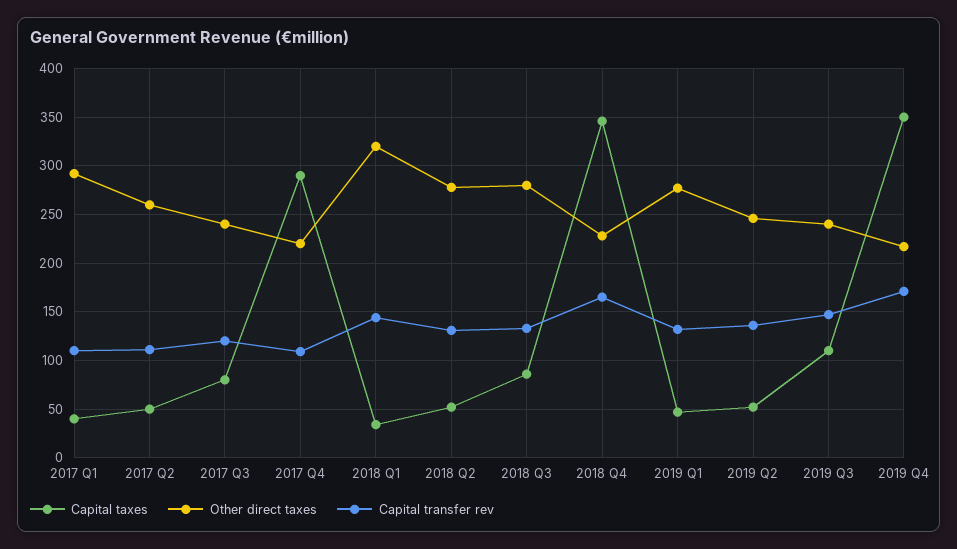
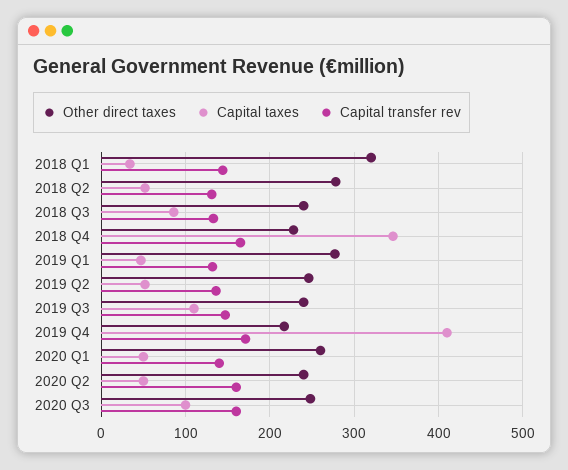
Capital taxes, 2017 Q1: 40 -> none
Other direct taxes, 2017 Q1: 290 -> none
Capital transfer rev, 2017 Q1: 110 -> none
Capital taxes, 2017 Q2: 50 -> none
Other direct taxes, 2017 Q2: 260 -> none
Capital transfer rev, 2017 Q2: 110 -> none
Capital taxes, 2017 Q3: 80 -> none
Other direct taxes, 2017 Q3: 240 -> none
Capital transfer rev, 2017 Q3: 120 -> none
Capital taxes, 2017 Q4: 290 -> none
Other direct taxes, 2017 Q4: 220 -> none
Capital transfer rev, 2017 Q4: 110 -> none
Other direct taxes, 2018 Q3: 280 -> 240
Capital taxes, 2019 Q4: 350 -> 410
Other direct taxes, 2020 Q1: none -> 260
Capital taxes, 2020 Q1: none -> 50
Capital transfer rev, 2020 Q1: none -> 140
Other direct taxes, 2020 Q2: none -> 240
Capital taxes, 2020 Q2: none -> 50
Capital transfer rev, 2020 Q2: none -> 160
Other direct taxes, 2020 Q3: none -> 250
Capital taxes, 2020 Q3: none -> 100
Capital transfer rev, 2020 Q3: none -> 160

